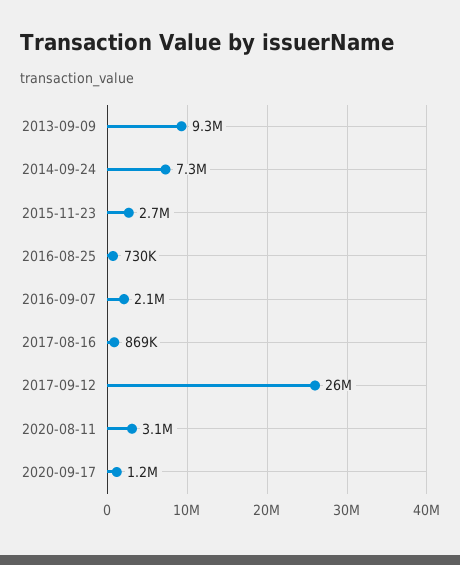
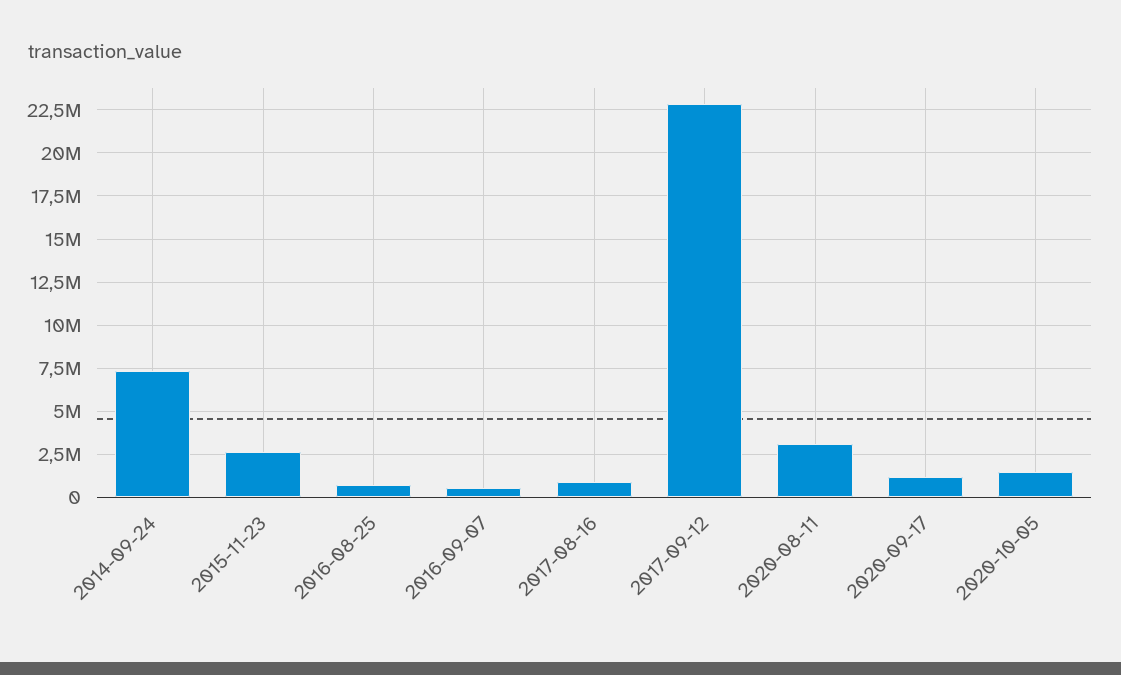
2013-09-09: 9300000 -> none
2016-09-07: 2100000 -> 500000
2017-09-12: 26000000 -> 23000000
2020-10-05: none -> 1500000

